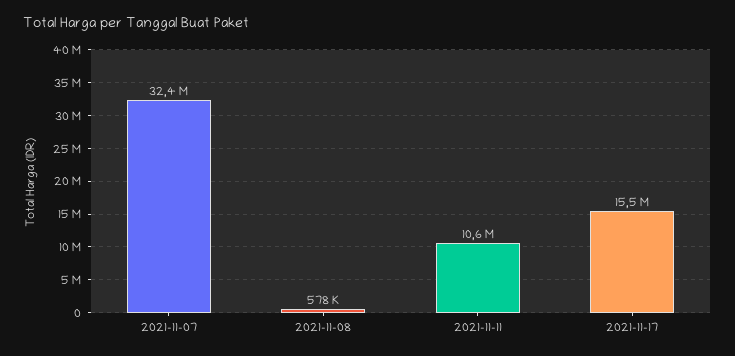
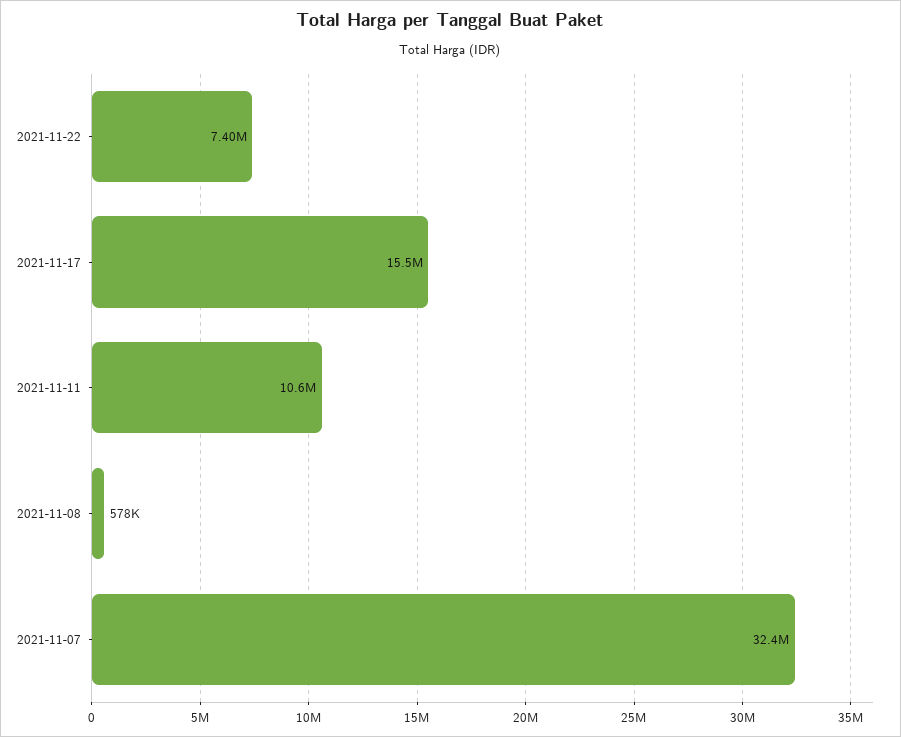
2021-11-22: none -> 7400000

